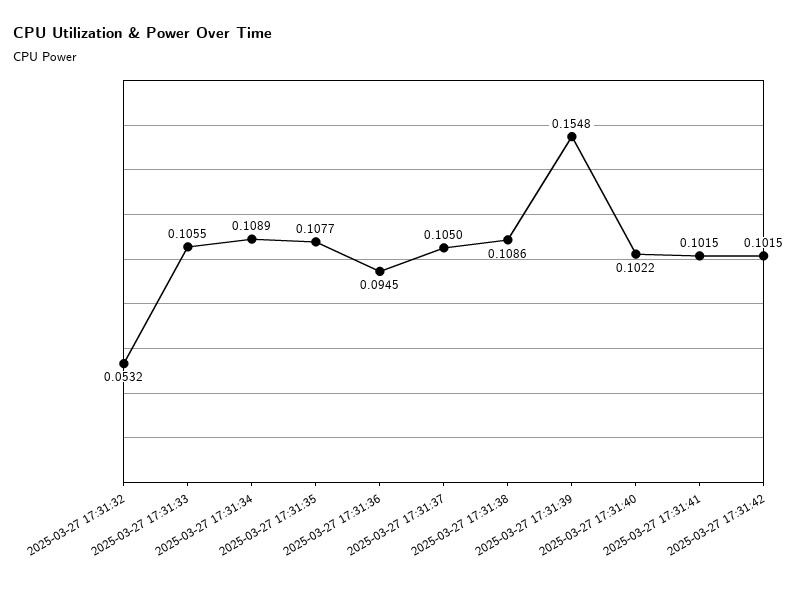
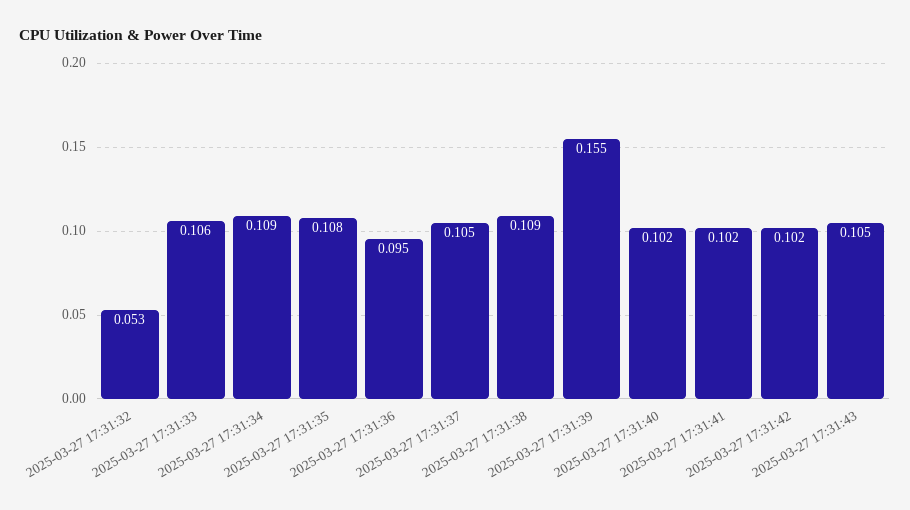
2025-03-27 17:31:43: none -> 0.105

